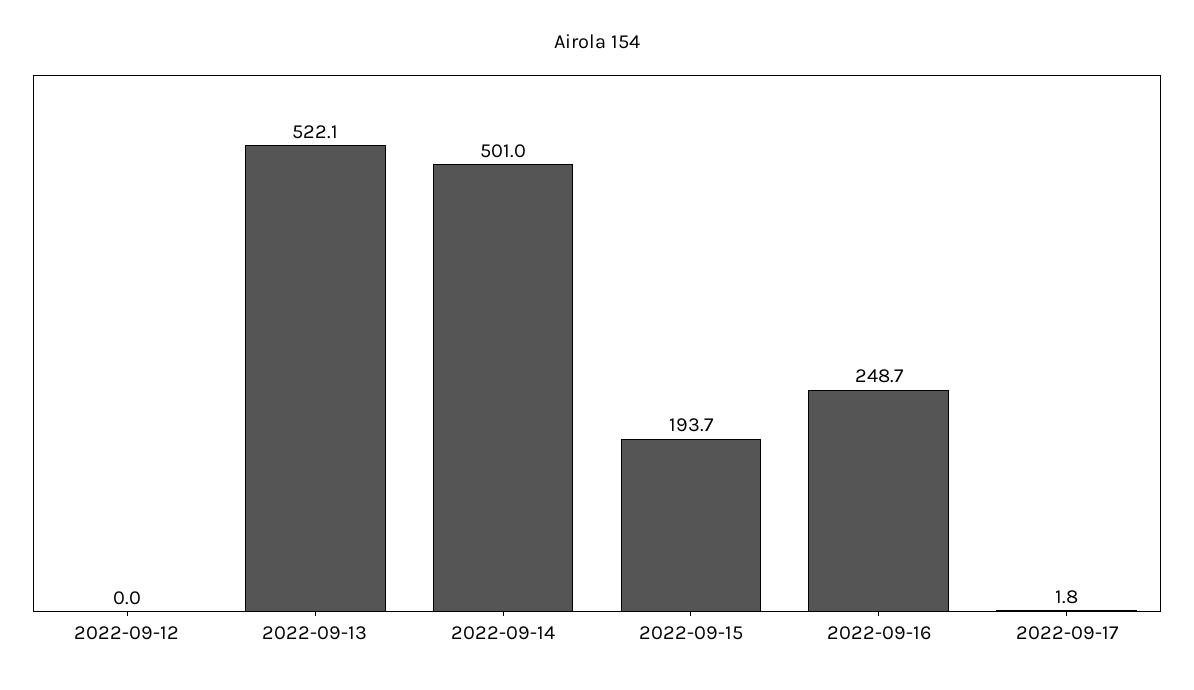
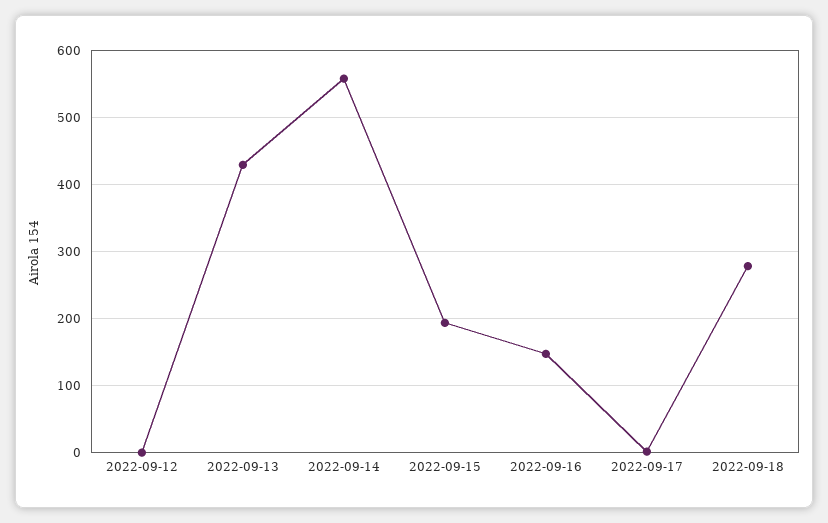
2022-09-13: 522.1 -> 430
2022-09-14: 501 -> 560
2022-09-16: 248.7 -> 150
2022-09-18: none -> 280

